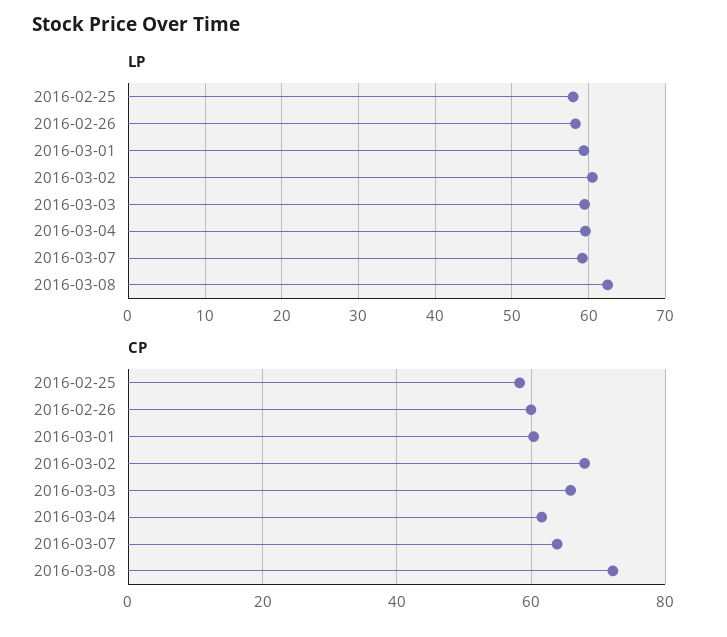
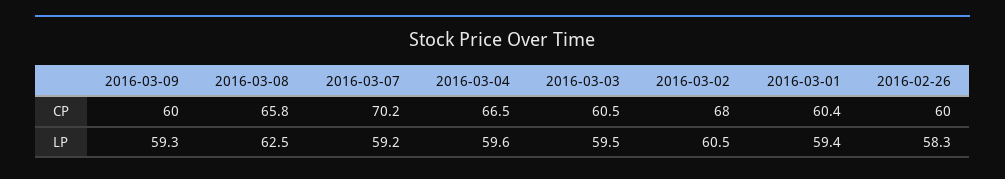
LP, 2016-02-25: 58 -> none
CP, 2016-02-25: 58 -> none
CP, 2016-03-03: 66 -> 60.5
CP, 2016-03-04: 62 -> 66.5
CP, 2016-03-07: 64 -> 70.2
CP, 2016-03-08: 72 -> 65.8
CP, 2016-03-09: none -> 60
LP, 2016-03-09: none -> 59.3

